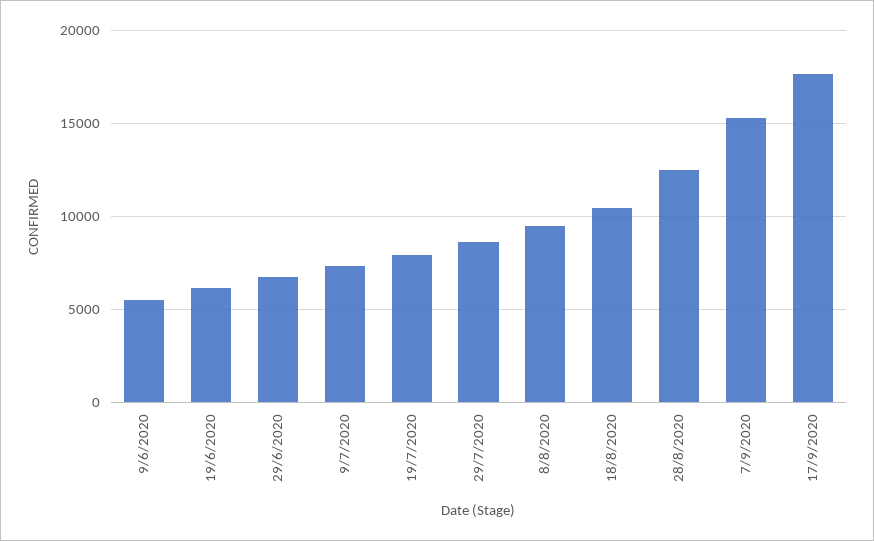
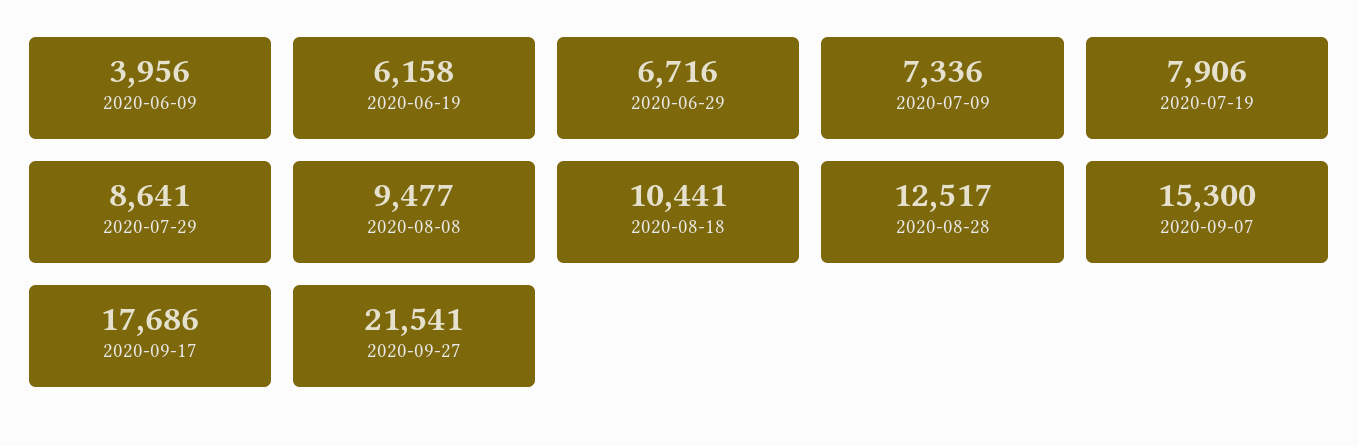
9/6/2020: 5500 -> 3956
2020-09-27: none -> 21541

